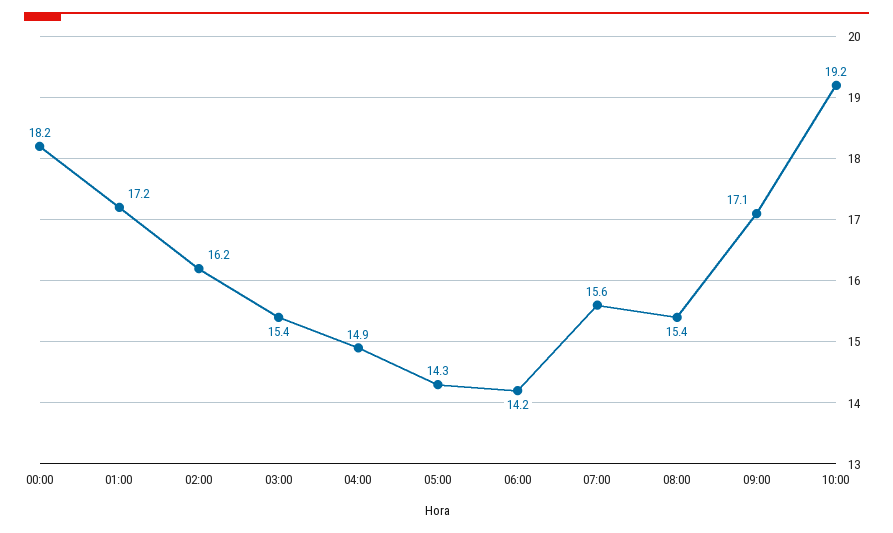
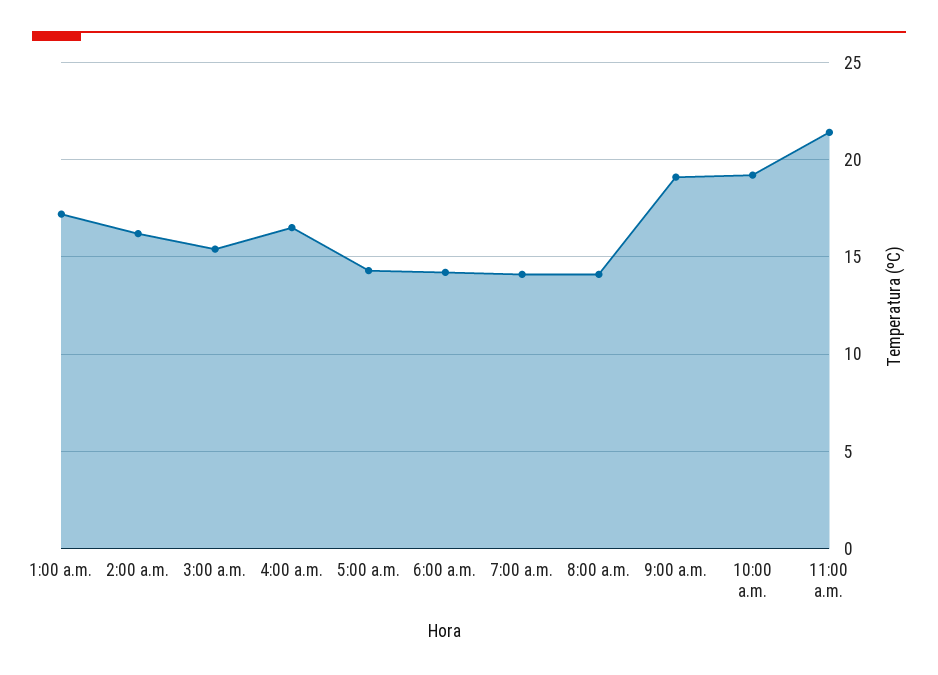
00:00: 18.2 -> none
04:00: 14.9 -> 16.5
07:00: 15.6 -> 14
08:00: 15.4 -> 14
09:00: 17.1 -> 19
11:00 a.m.: none -> 21.5

